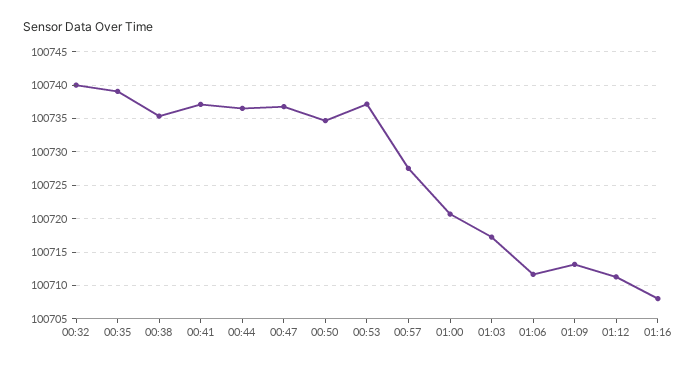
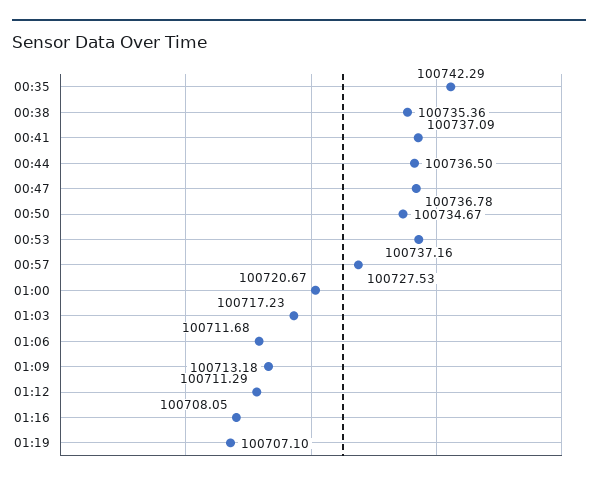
00:32: 100740 -> none
00:35: 100739 -> 100742.29
01:19: none -> 100707.1

